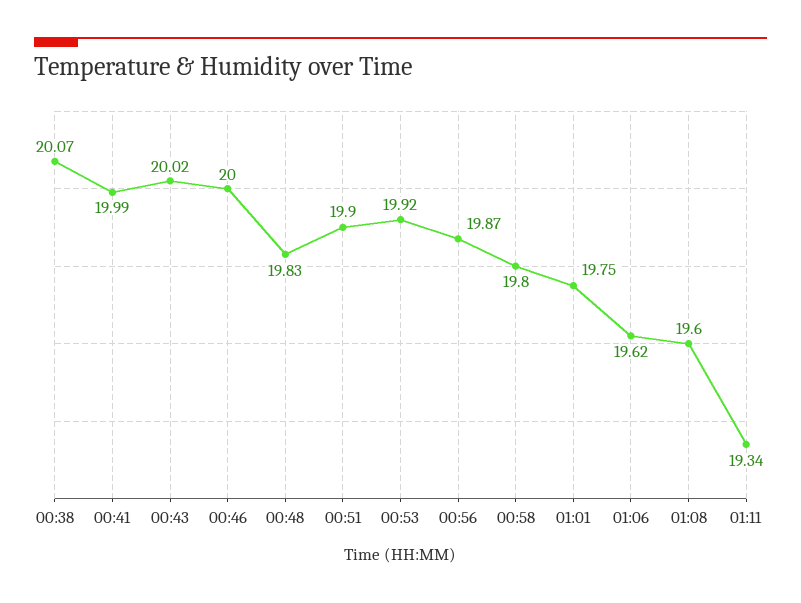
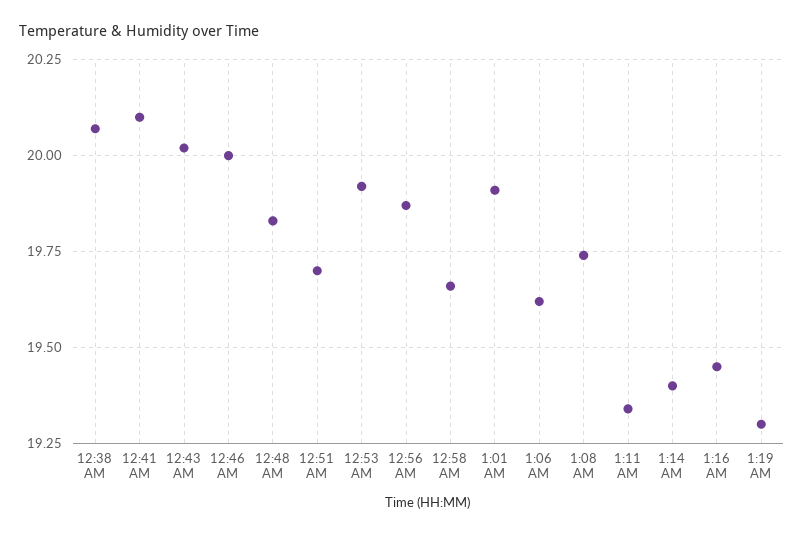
00:41: 19.99 -> 20.1
00:51: 19.9 -> 19.7
00:58: 19.8 -> 19.65
01:01: 19.75 -> 19.9
01:08: 19.6 -> 19.75
1:14 AM: none -> 19.4
1:16 AM: none -> 19.45
1:19 AM: none -> 19.3

